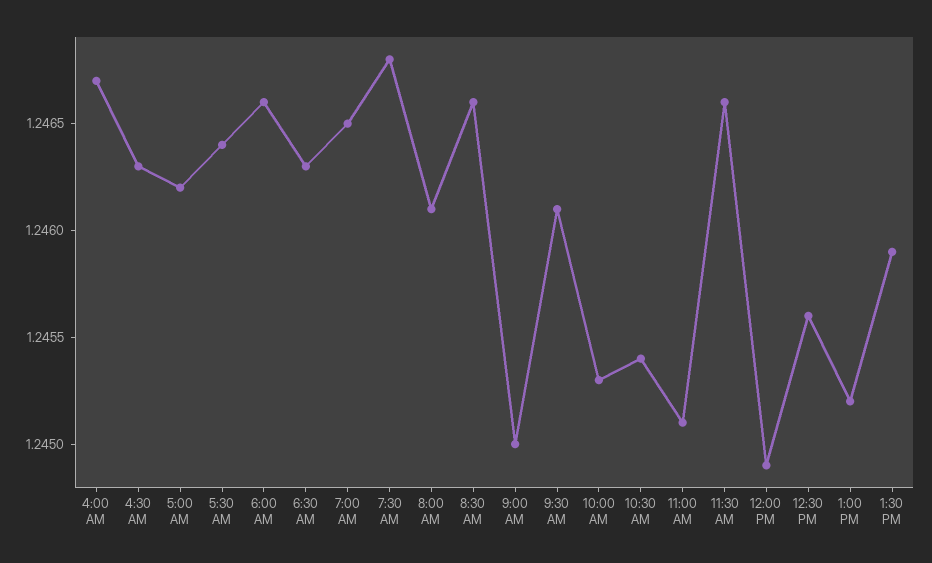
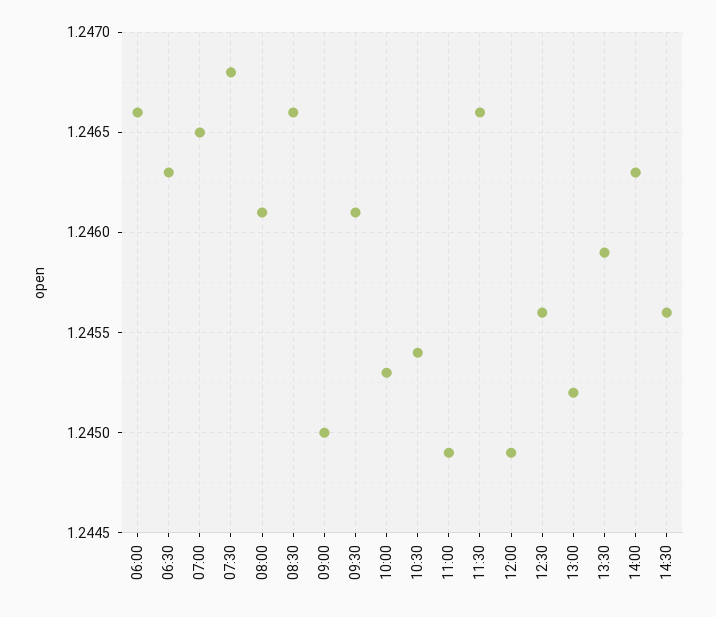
4:00 AM: 1.2467 -> none
4:30 AM: 1.2463 -> none
5:00 AM: 1.2462 -> none
5:30 AM: 1.2464 -> none
11:00 AM: 1.2451 -> 1.2449
14:00: none -> 1.2463
14:30: none -> 1.2456

